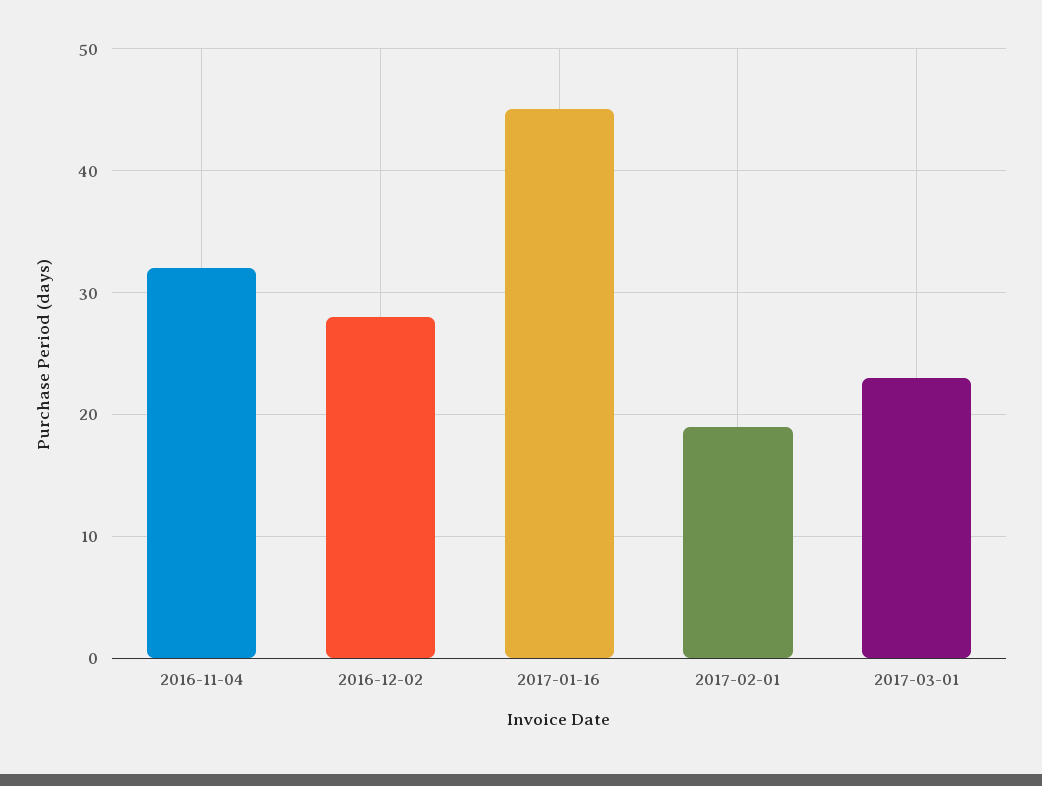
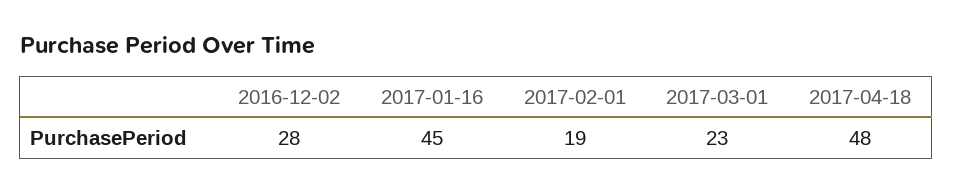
2016-11-04: 32 -> none
2017-04-18: none -> 48

